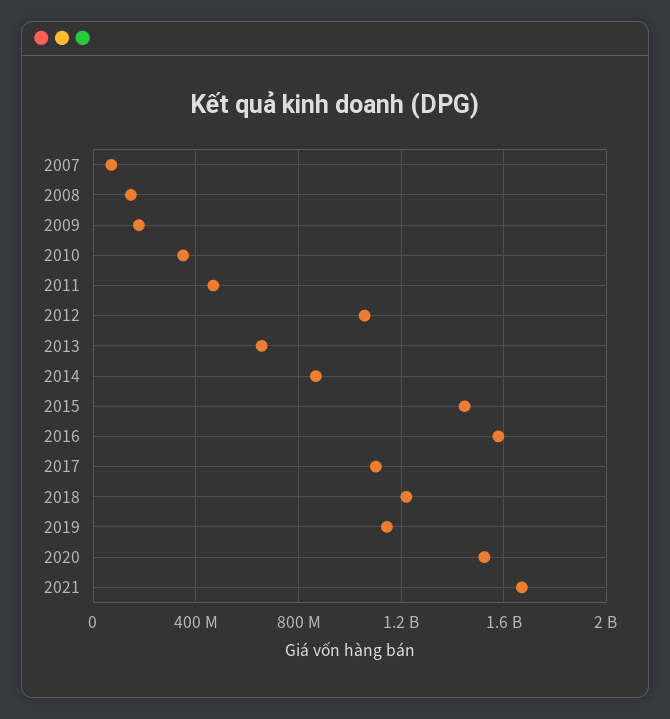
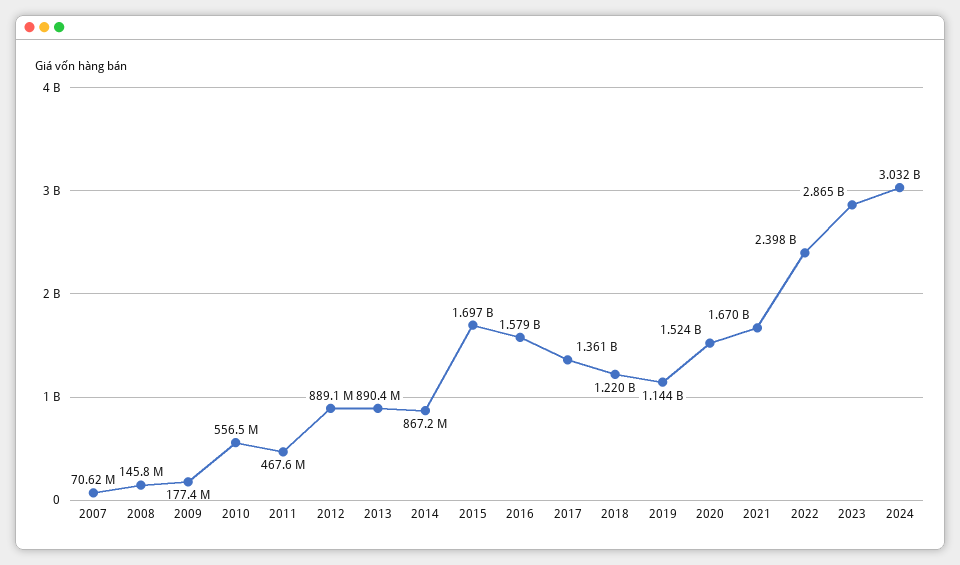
2010: 350000000 -> 556500000
2012: 1050000000 -> 889100000
2013: 650000000 -> 890400000
2015: 1450000000 -> 1697000000
2017: 1100000000 -> 1361000000
2022: none -> 2398000000
2023: none -> 2865000000
2024: none -> 3032000000

